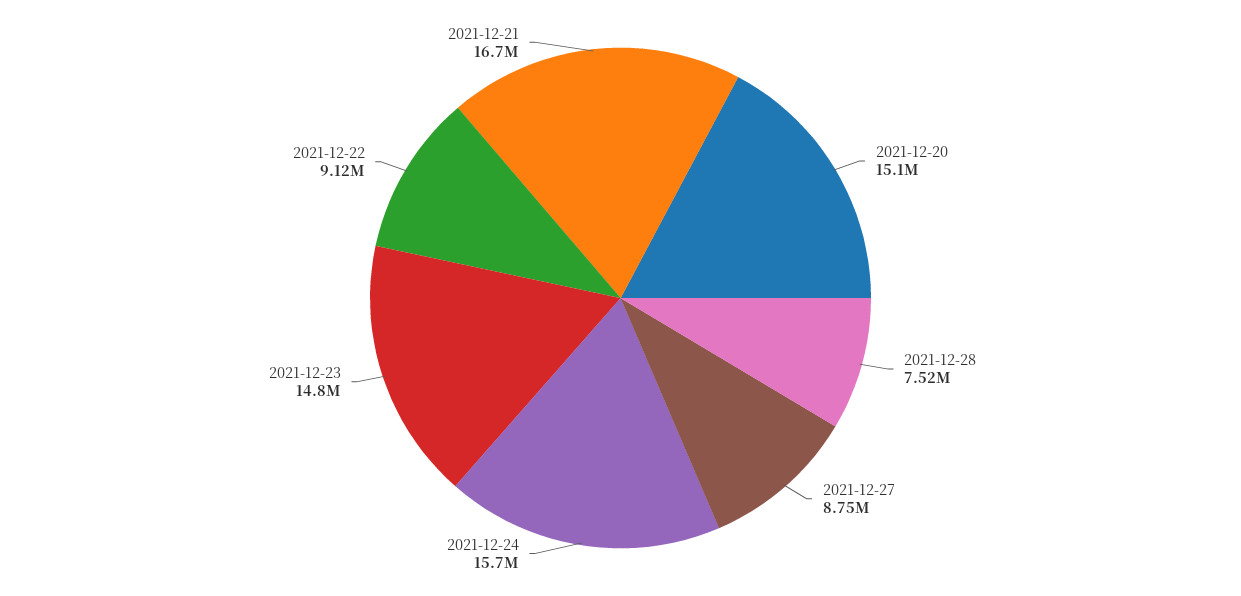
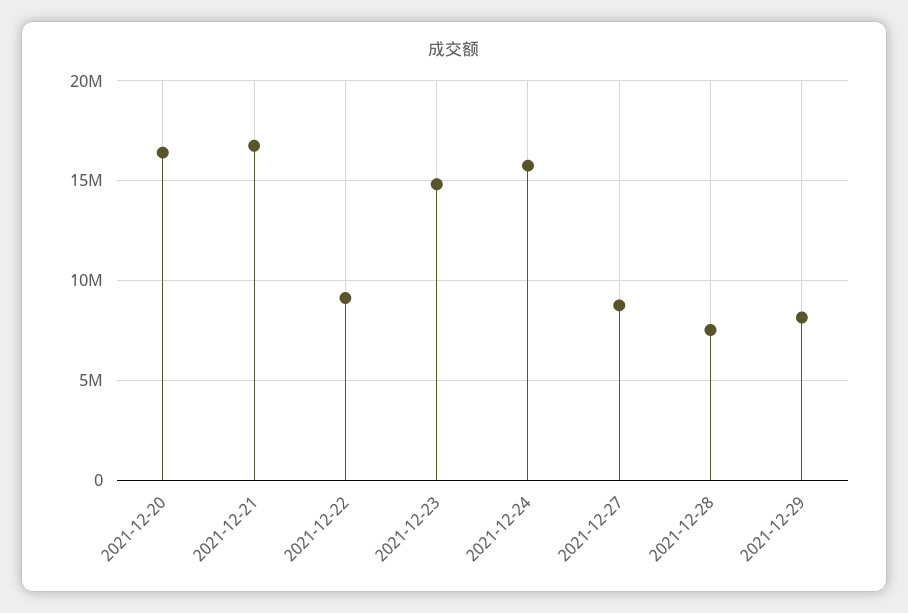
2021-12-20: 15100000 -> 16500000
2021-12-29: none -> 8000000

